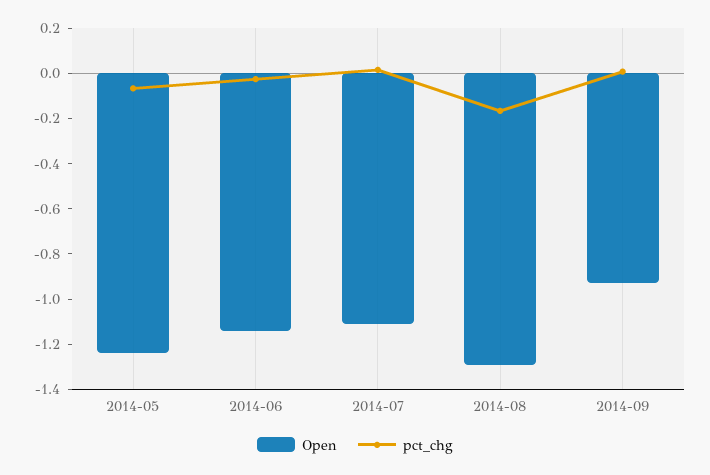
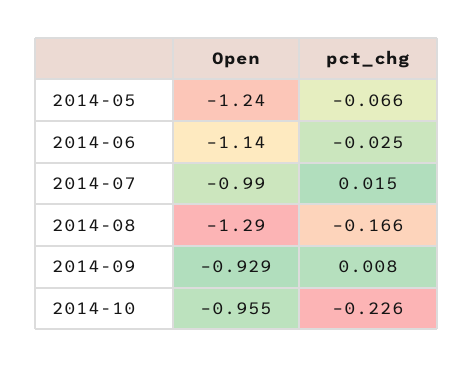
Open, 2014-07: -1.1 -> -0.99
Open, 2014-10: none -> -0.955
pct_chg, 2014-10: none -> -0.226

